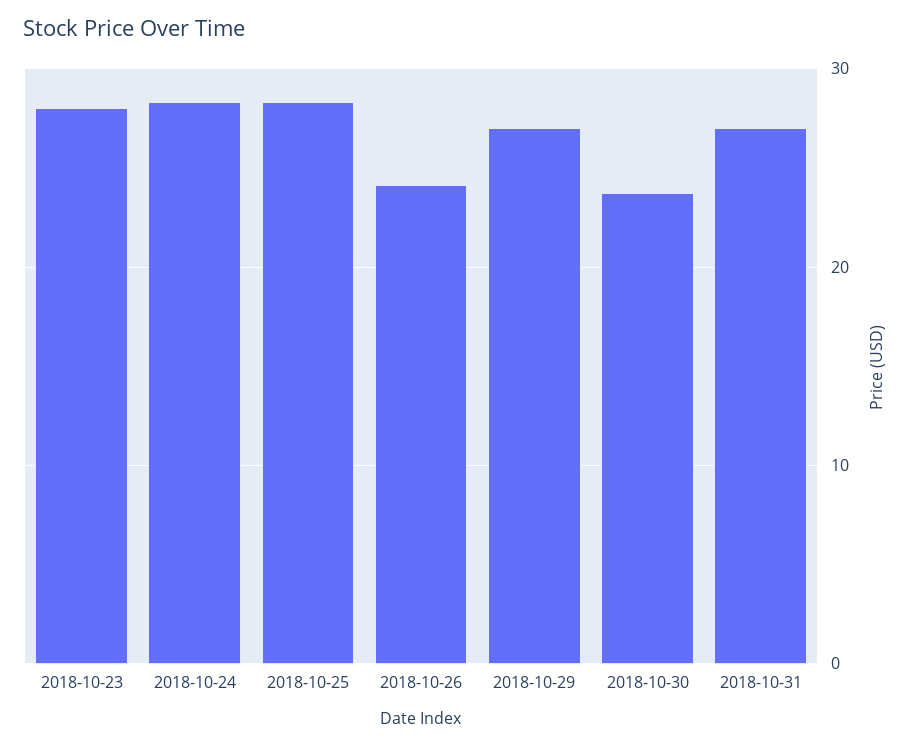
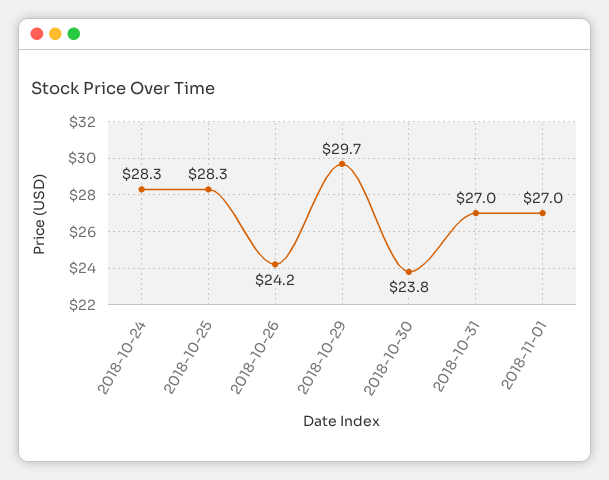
2018-10-23: 28 -> none
2018-10-29: 27 -> 29.7
2018-11-01: none -> 27

